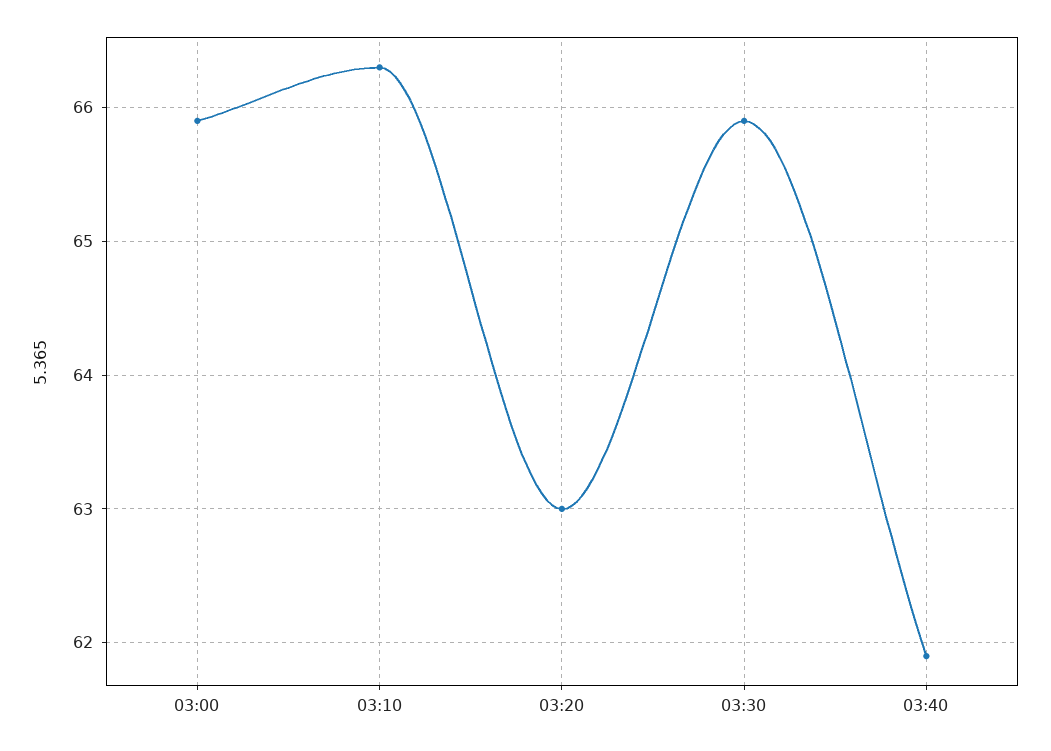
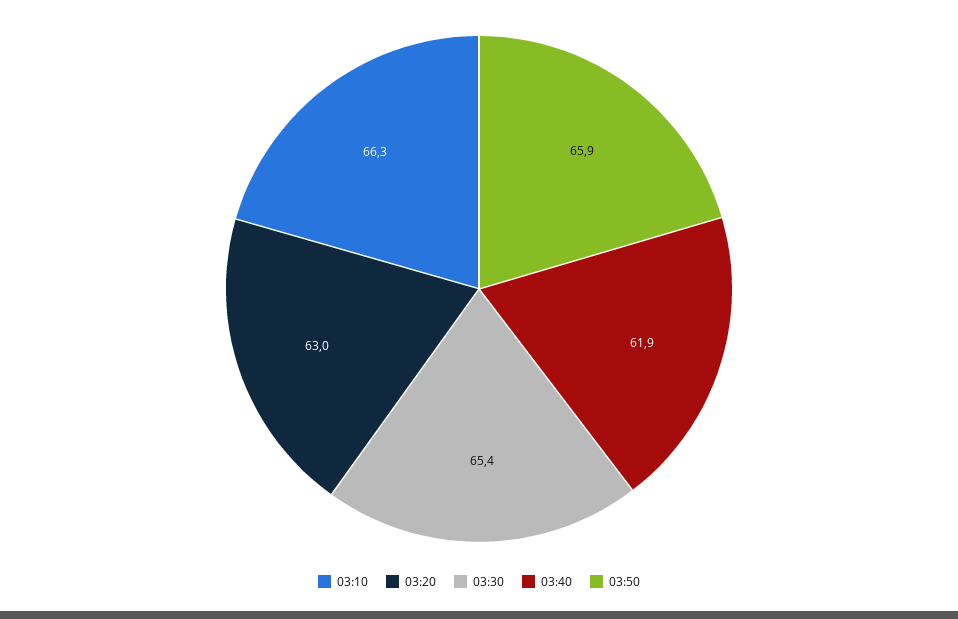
03:00: 65.9 -> none
03:30: 65.9 -> 65.4
03:50: none -> 65.9

